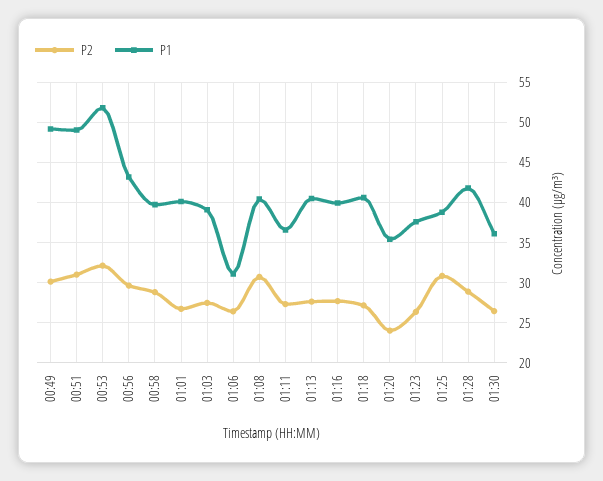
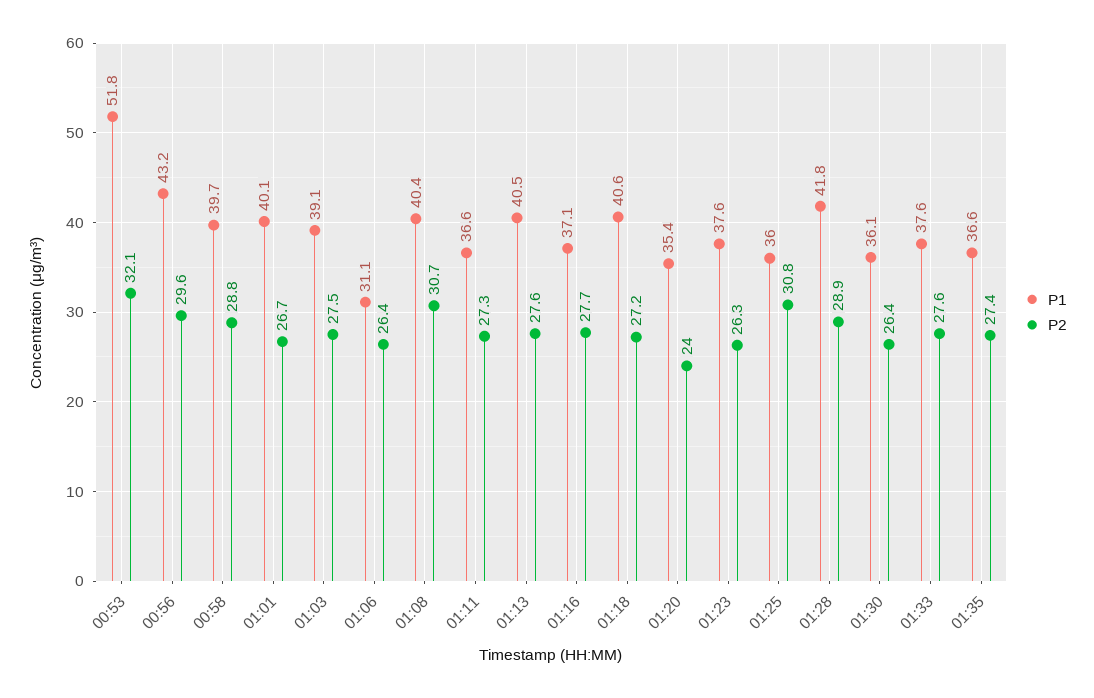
P2, 00:49: 30 -> none
P1, 00:49: 49 -> none
P2, 00:51: 31 -> none
P1, 00:51: 49 -> none
P1, 01:16: 40 -> 37.1
P1, 01:25: 39 -> 36
P1, 01:33: none -> 37.6
P2, 01:33: none -> 27.6
P1, 01:35: none -> 36.6
P2, 01:35: none -> 27.4

